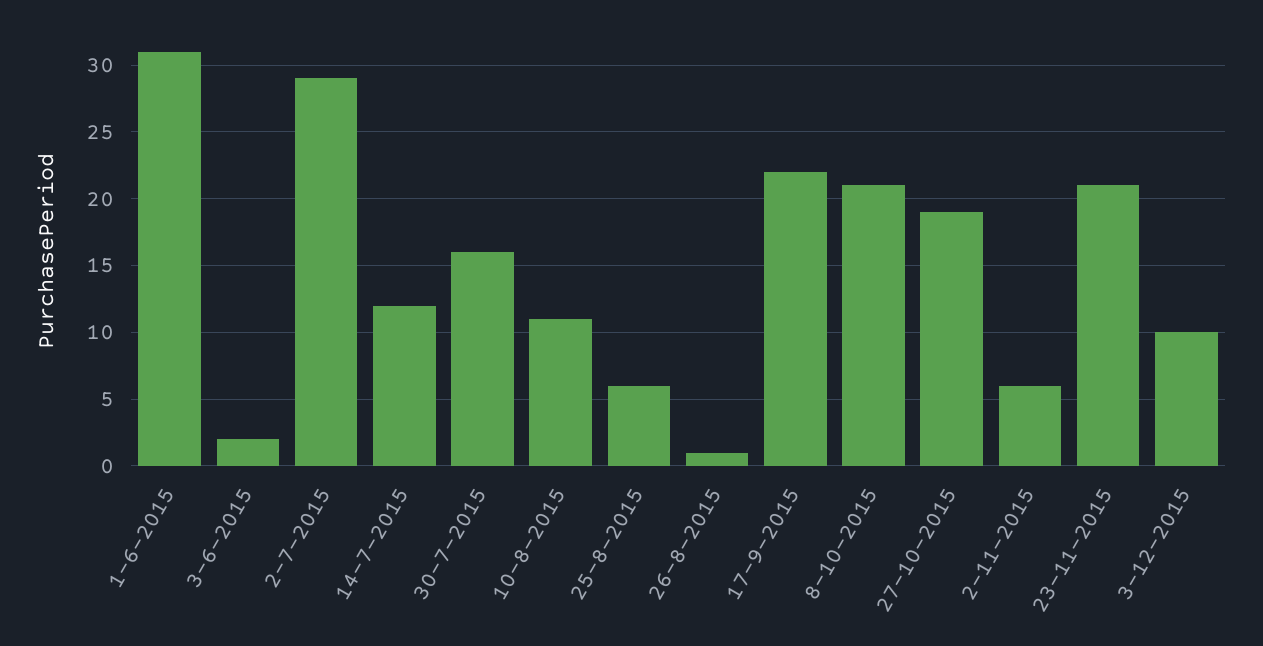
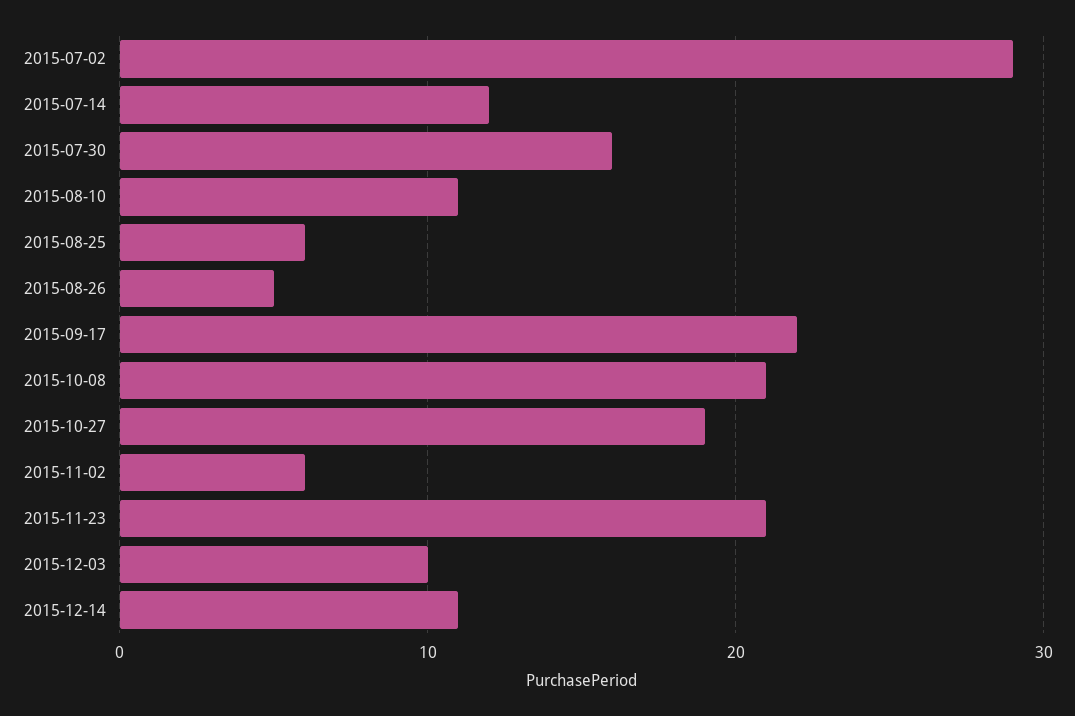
1-6-2015: 31 -> none
3-6-2015: 2 -> none
26-8-2015: 1 -> 5
2015-12-14: none -> 11

